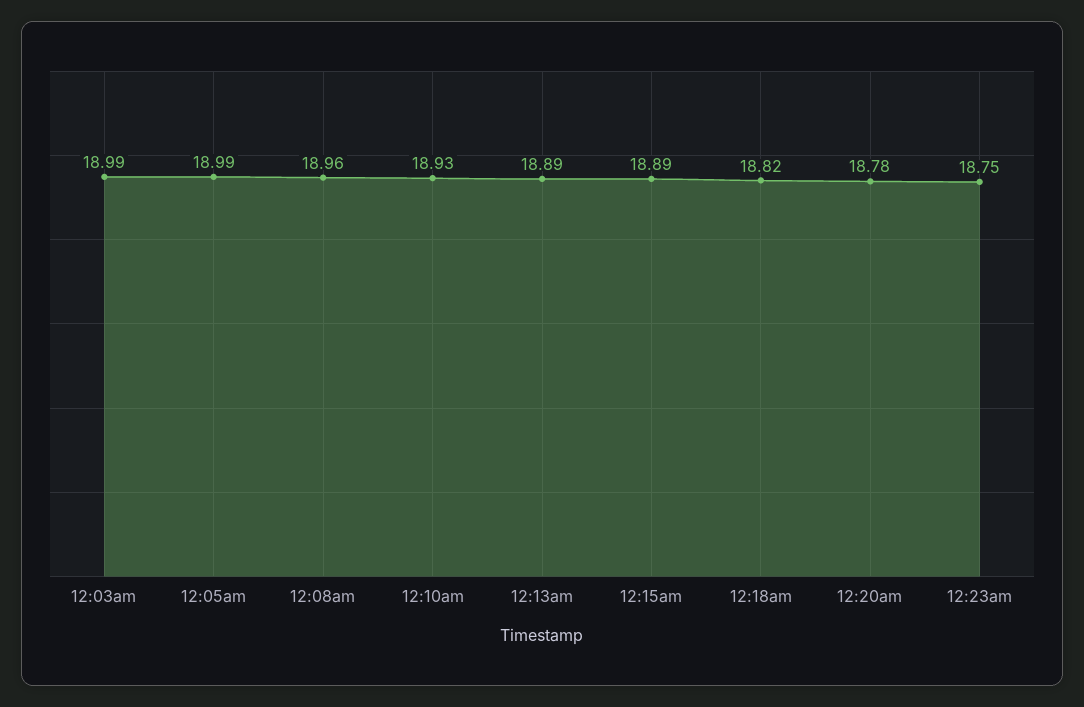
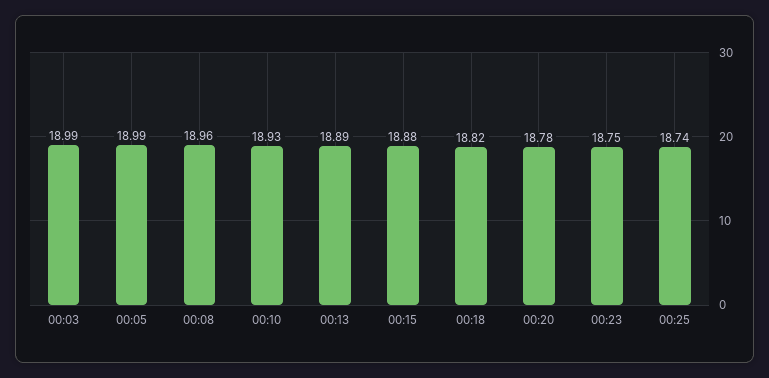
12:15am: 18.89 -> 18.88
00:25: none -> 18.74

